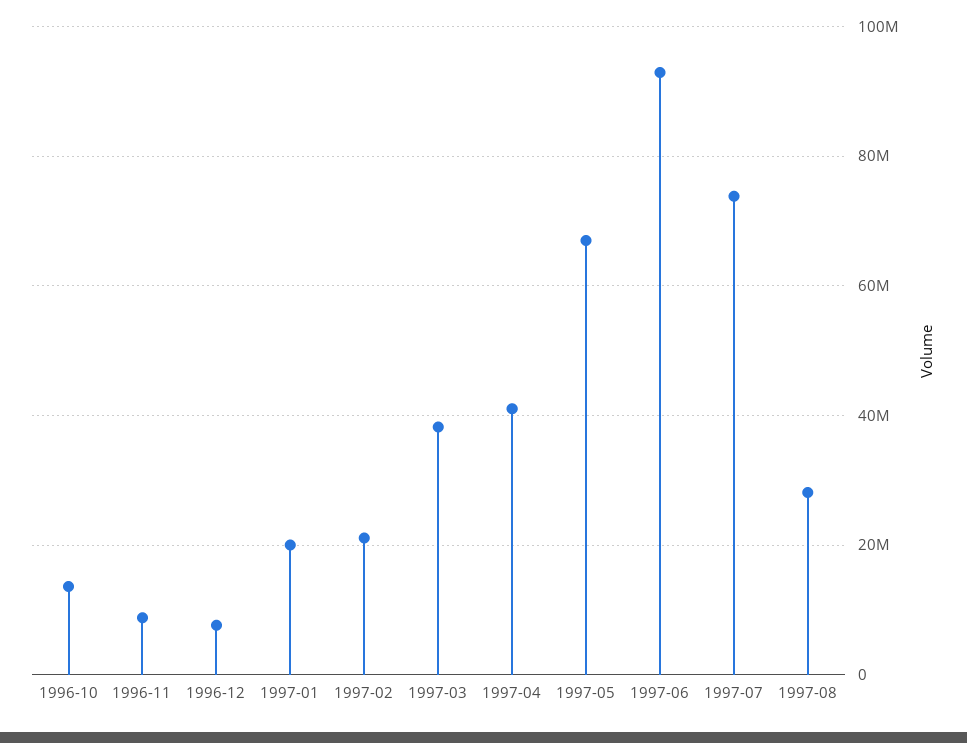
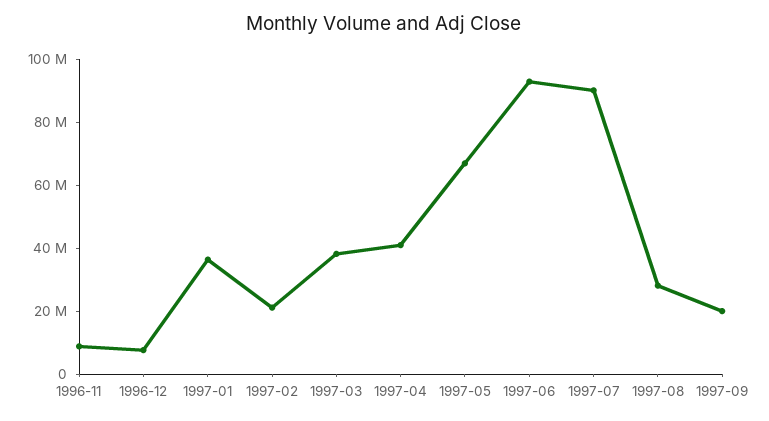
1996-10: 14000000 -> none
1997-01: 20000000 -> 35000000
1997-07: 74000000 -> 90000000
1997-09: none -> 20000000

